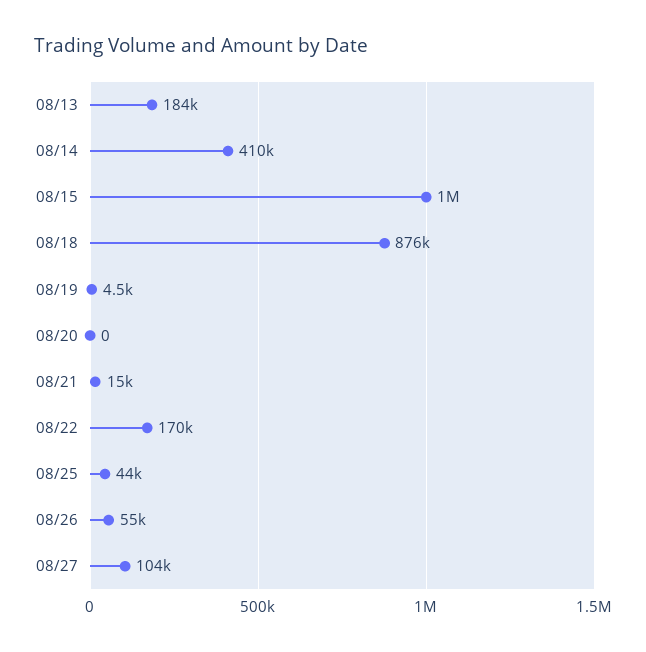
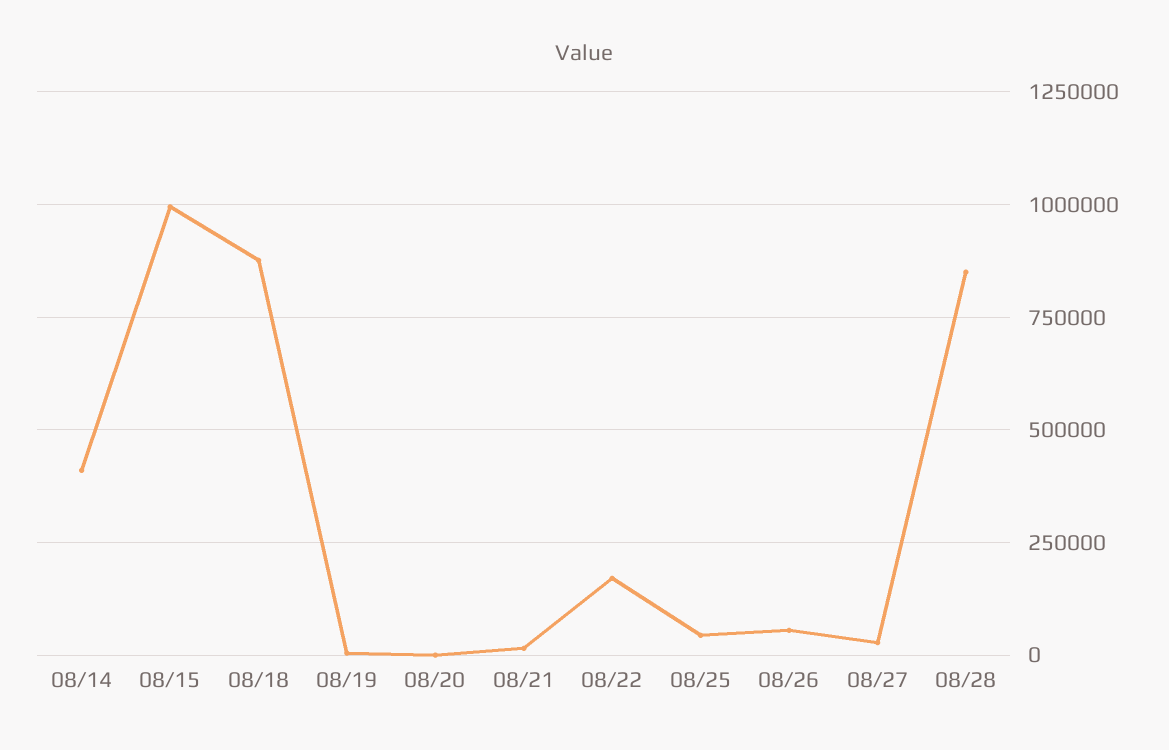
08/13: 184000 -> none
08/27: 104000 -> 25000
08/28: none -> 850000

